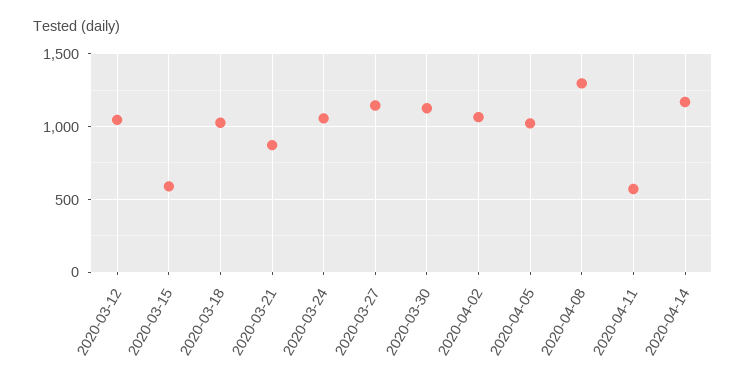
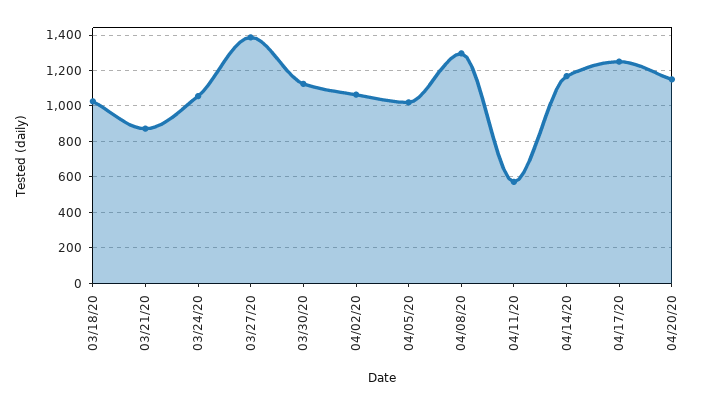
2020-03-12: 1050 -> none
2020-03-15: 600 -> none
2020-03-27: 1150 -> 1400
04/17/20: none -> 1250
04/20/20: none -> 1150

